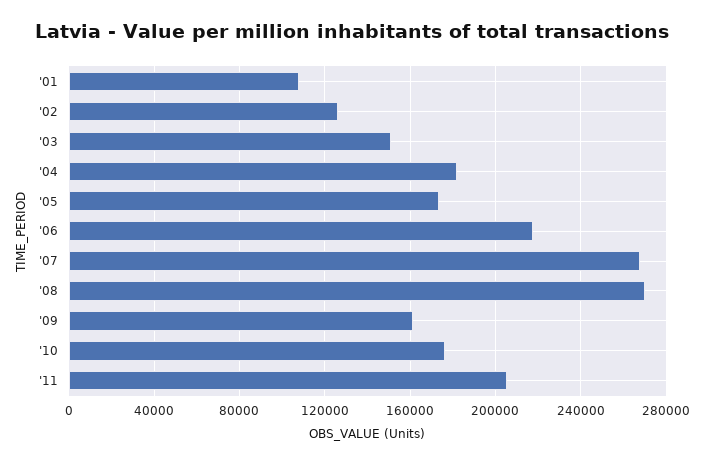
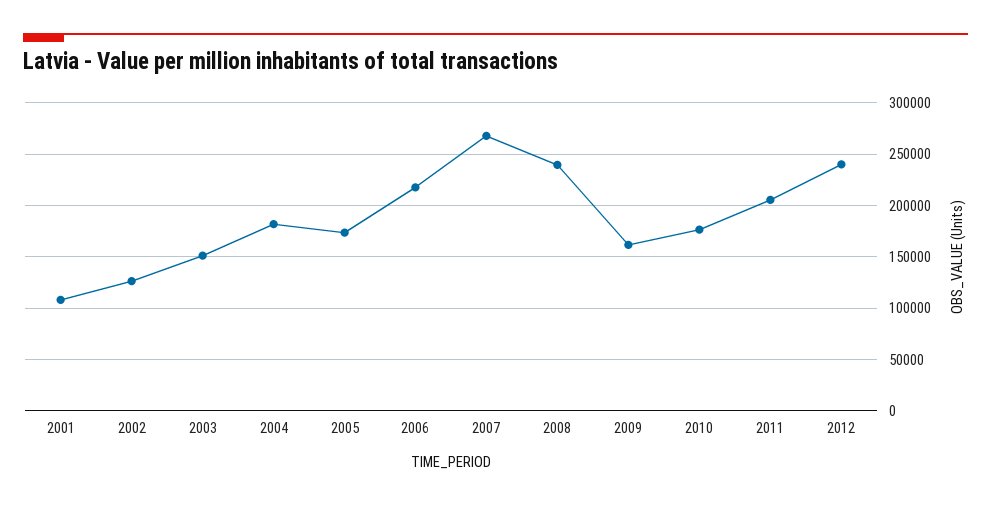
'08: 270000 -> 240000
2012: none -> 240000

